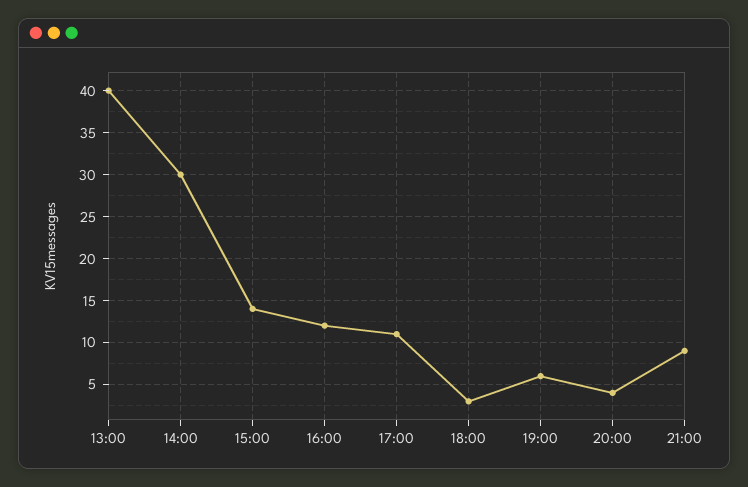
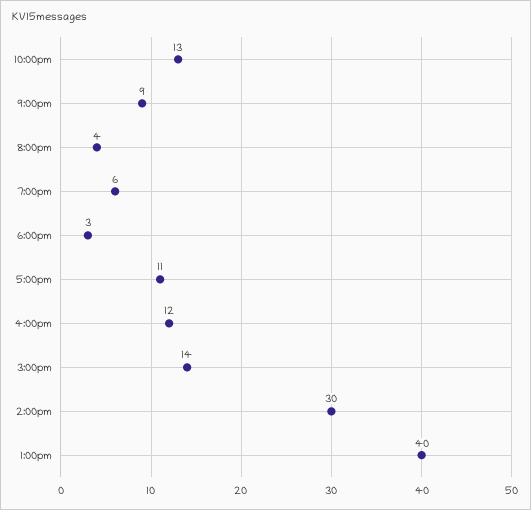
10:00pm: none -> 13

